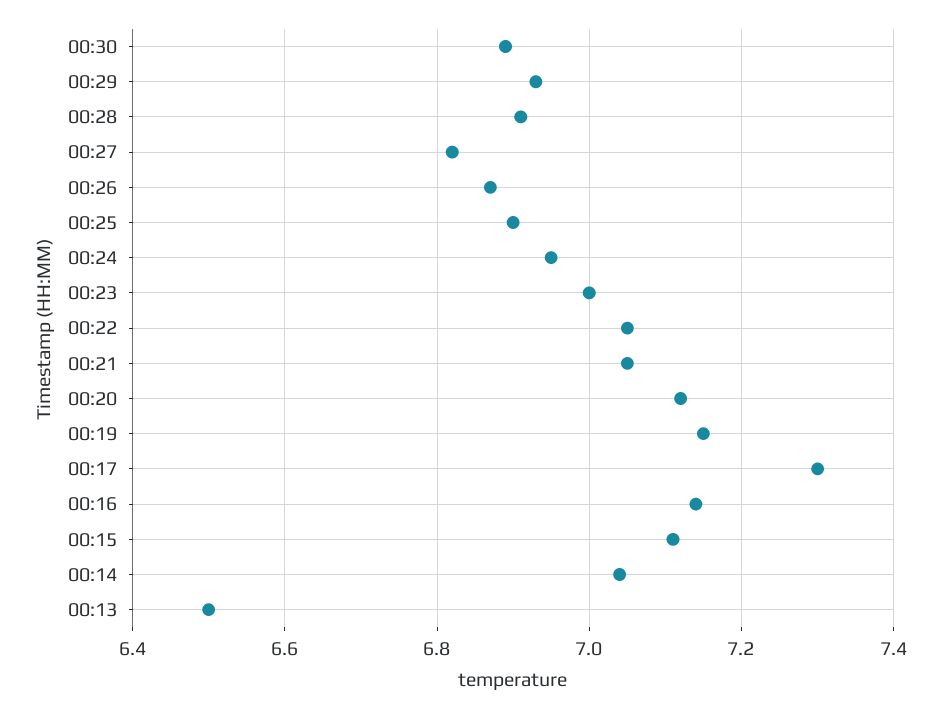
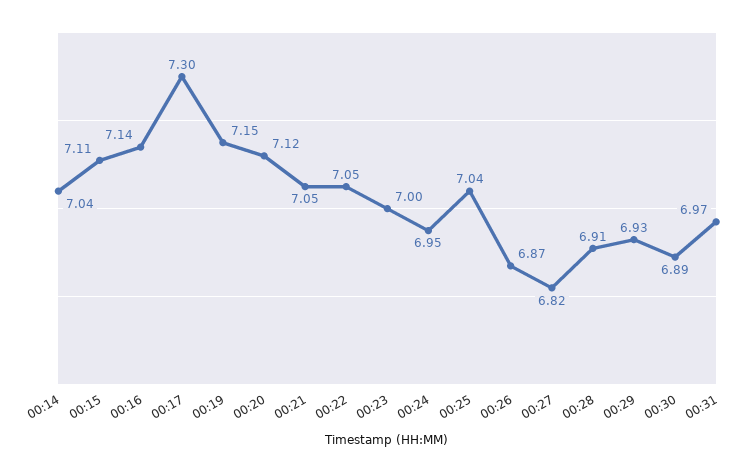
00:25: 6.9 -> 7.04
00:13: 6.5 -> none
00:31: none -> 6.97

